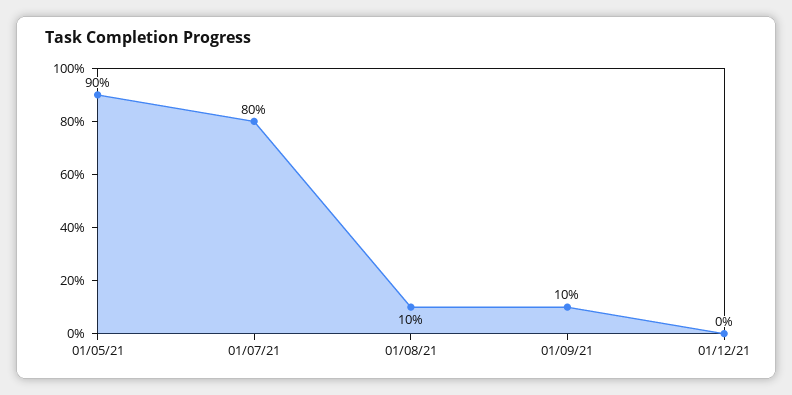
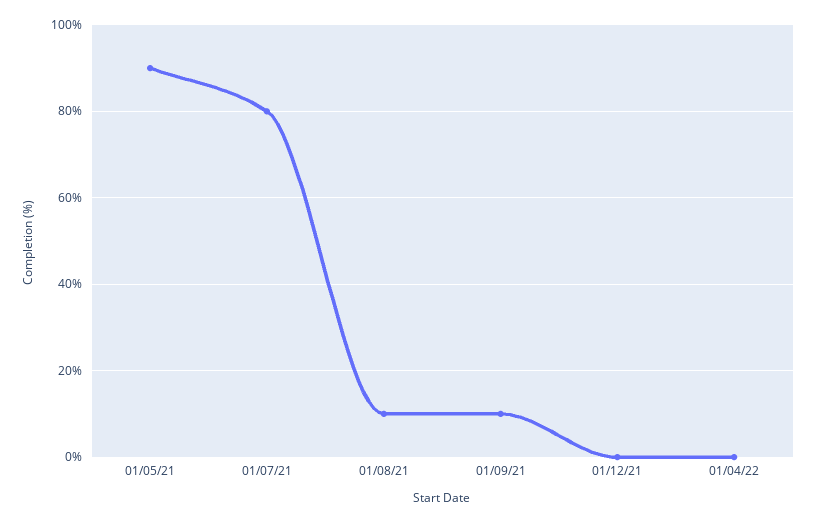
01/04/22: none -> 0

